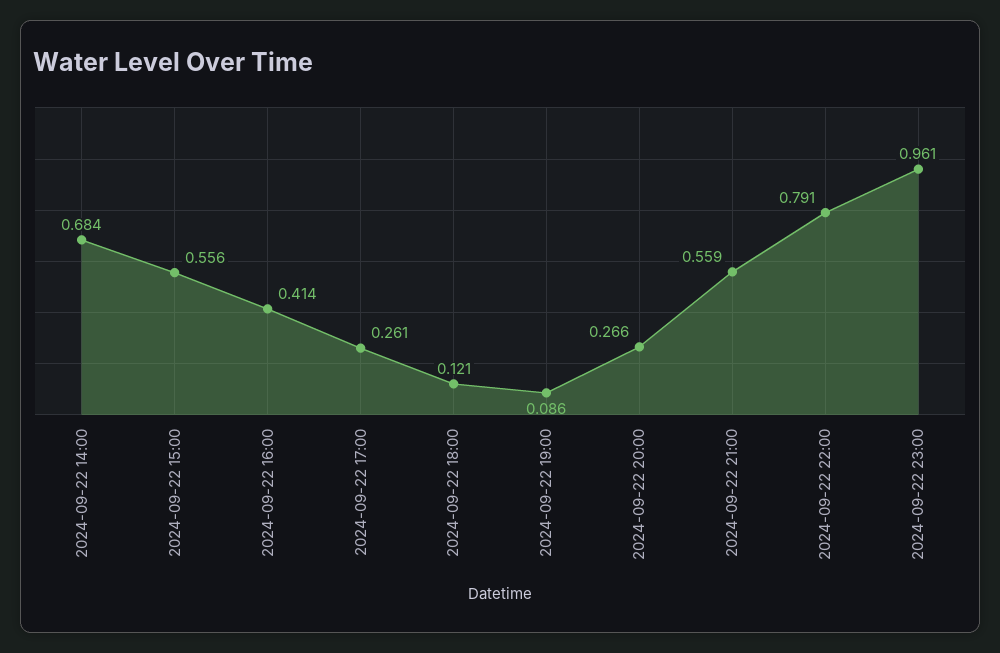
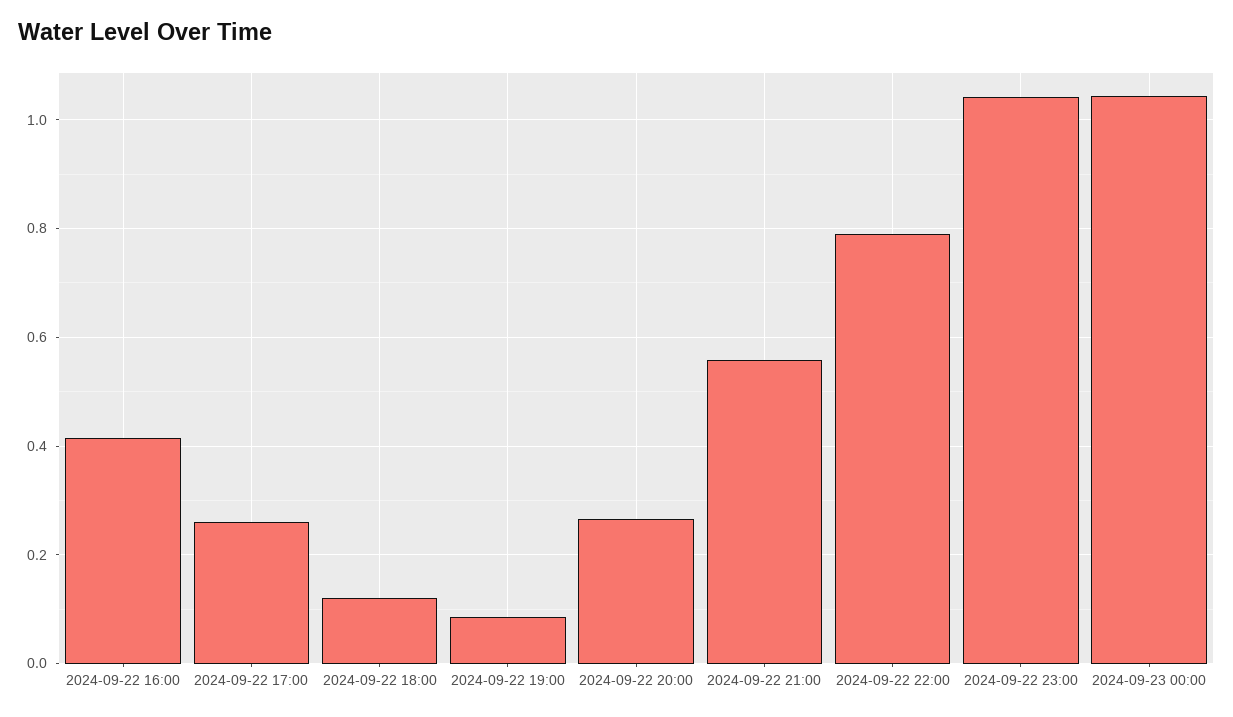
2024-09-22 14:00: 0.684 -> none
2024-09-22 15:00: 0.556 -> none
2024-09-22 23:00: 0.961 -> 1.04
2024-09-23 00:00: none -> 1.04

